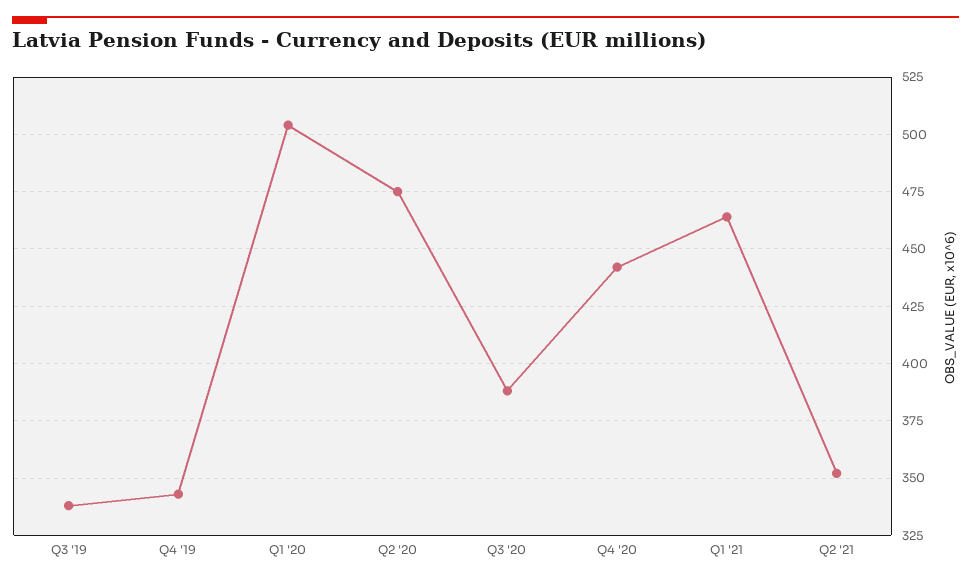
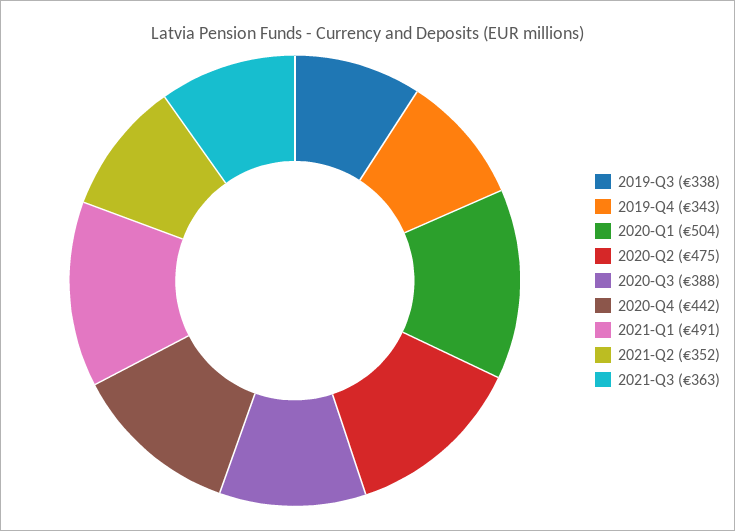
Q1 '21: 465 -> 491
2021-Q3: none -> 363

